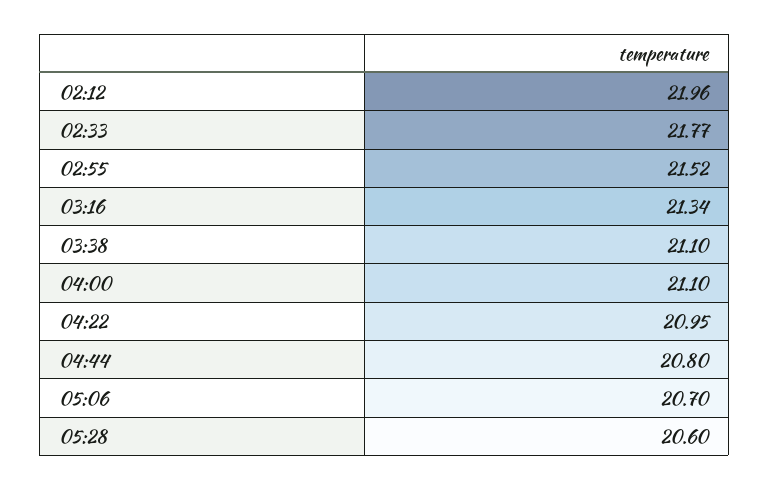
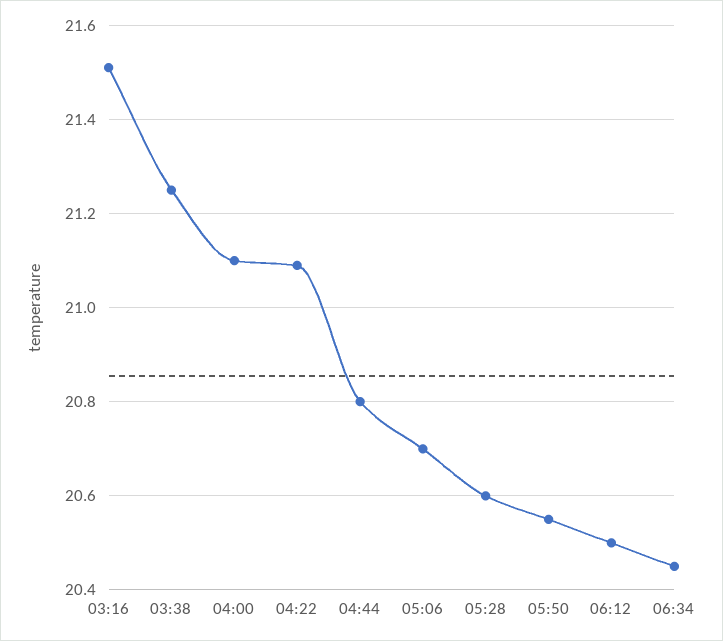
02:12: 21.96 -> none
02:33: 21.77 -> none
02:55: 21.52 -> none
03:16: 21.34 -> 21.5
03:38: 21.1 -> 21.25
04:22: 20.95 -> 21.1
05:50: none -> 20.55
06:12: none -> 20.5
06:34: none -> 20.45

